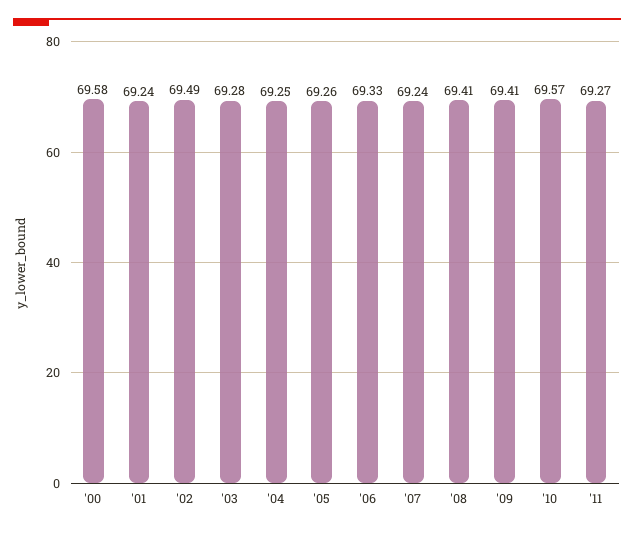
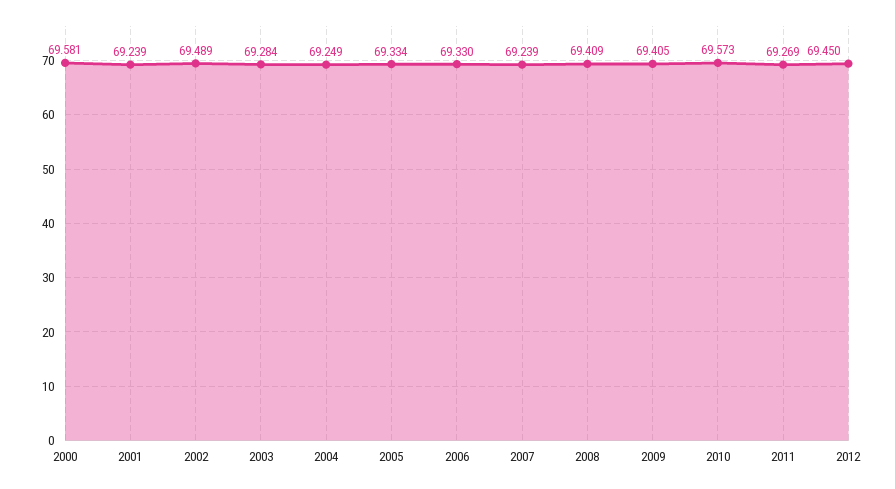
'05: 69.26 -> 69.334
2012: none -> 69.45

